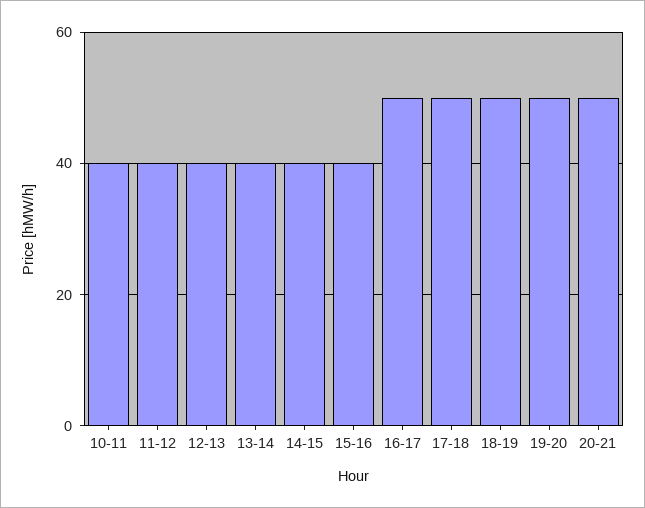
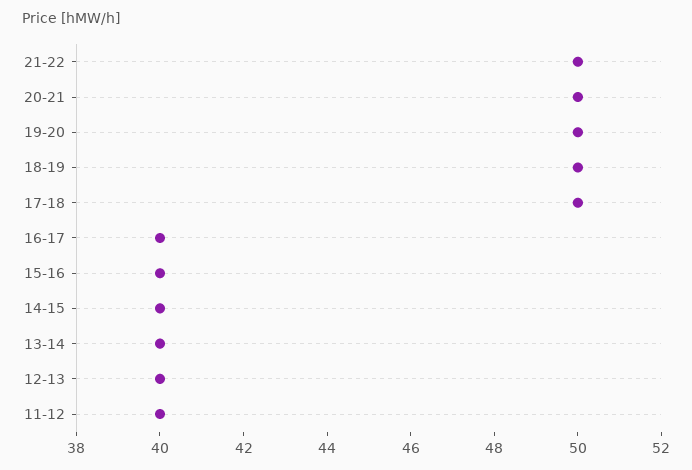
10-11: 40 -> none
16-17: 50 -> 40
21-22: none -> 50

